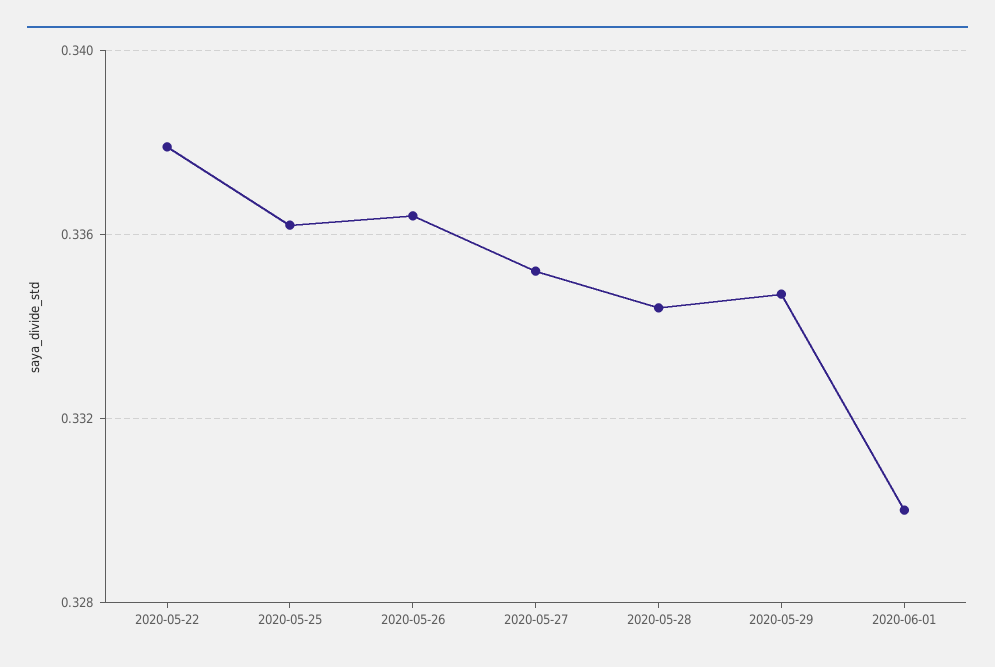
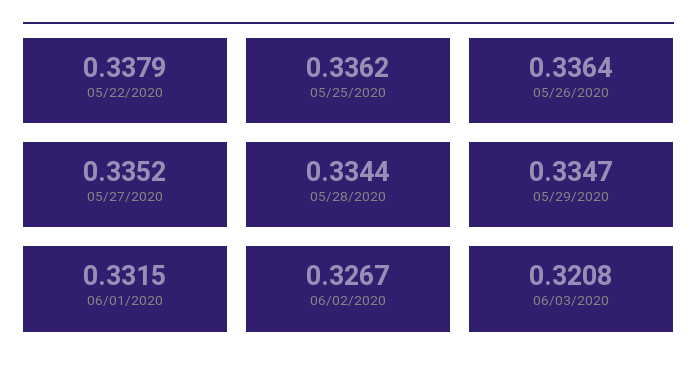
2020-06-01: 0.33 -> 0.3315
06/02/2020: none -> 0.3267
06/03/2020: none -> 0.3208

